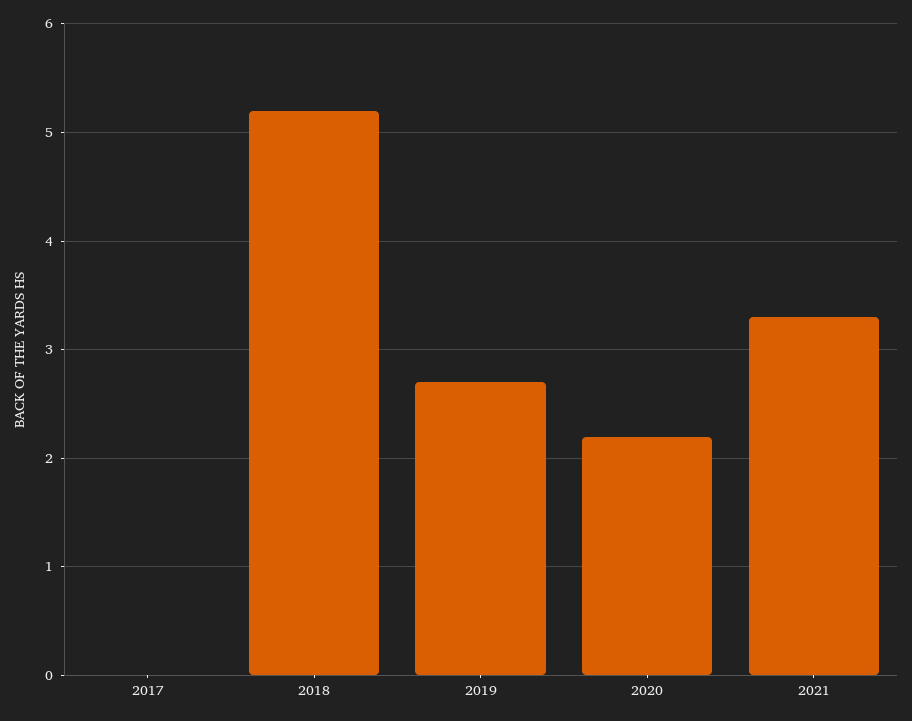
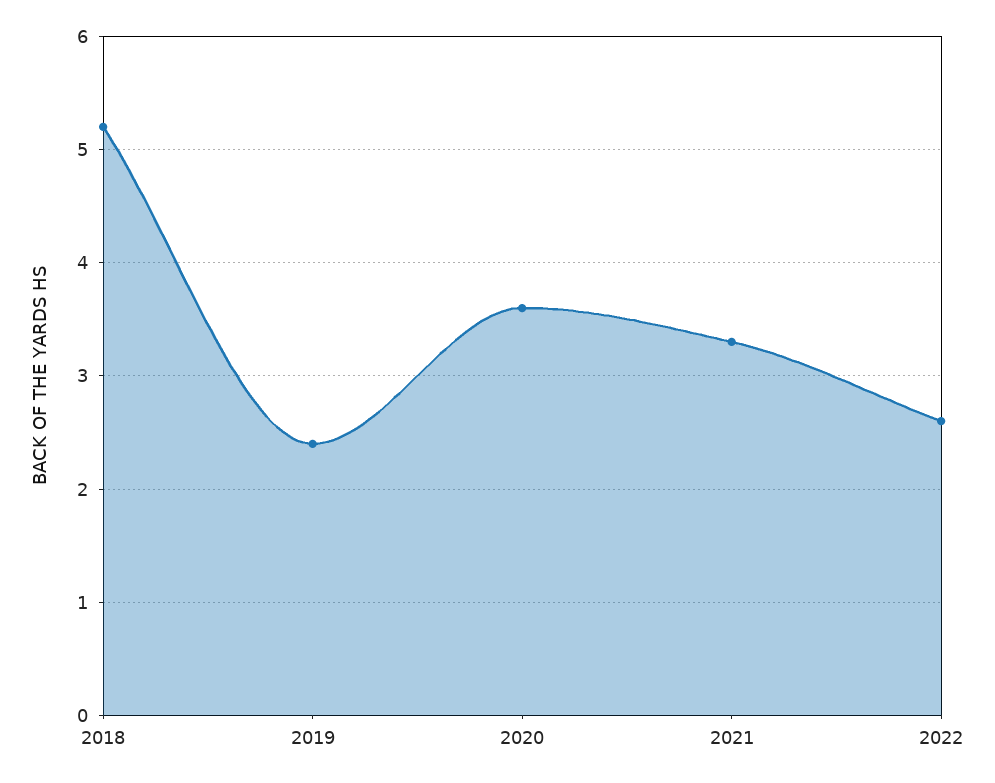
2017: 0 -> none
2019: 2.7 -> 2.4
2020: 2.2 -> 3.6
2022: none -> 2.6

